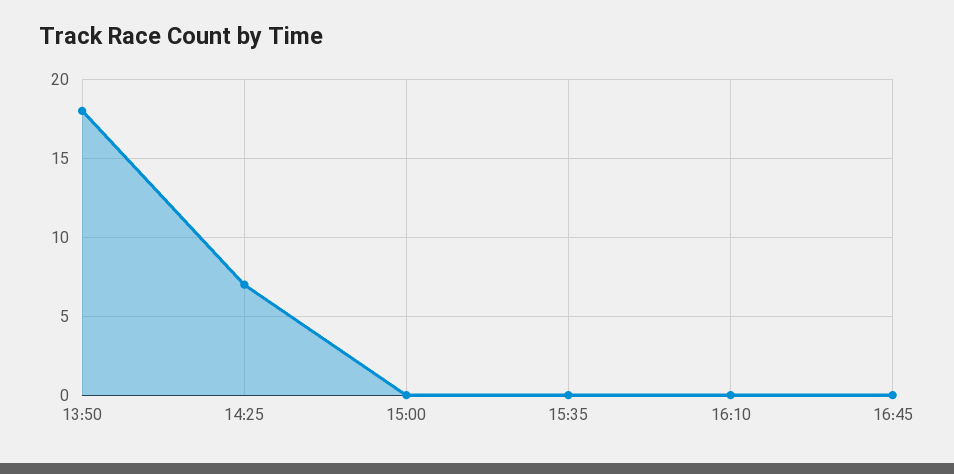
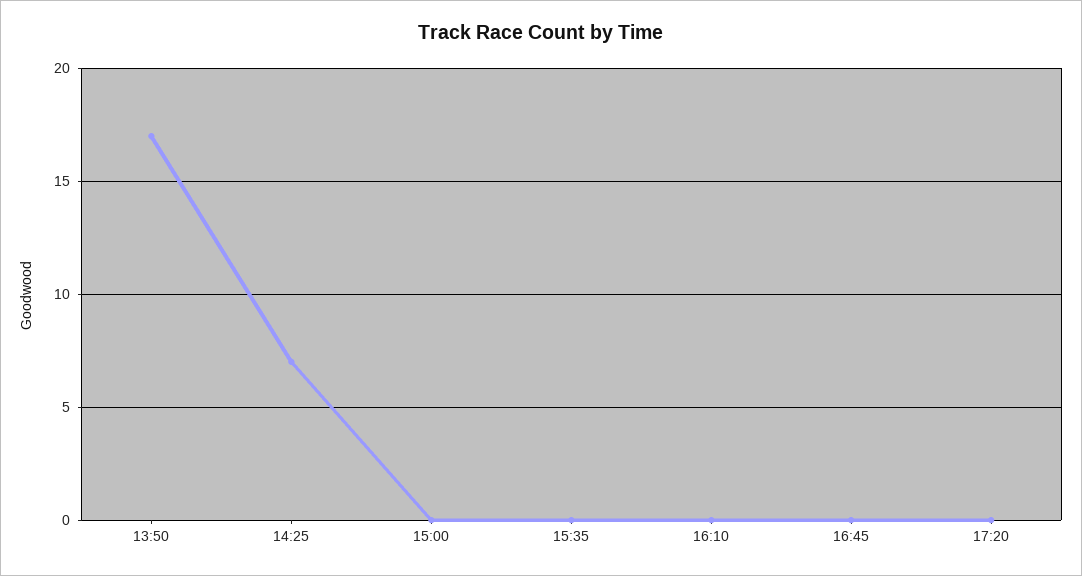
13:50: 18 -> 17
17:20: none -> 0

